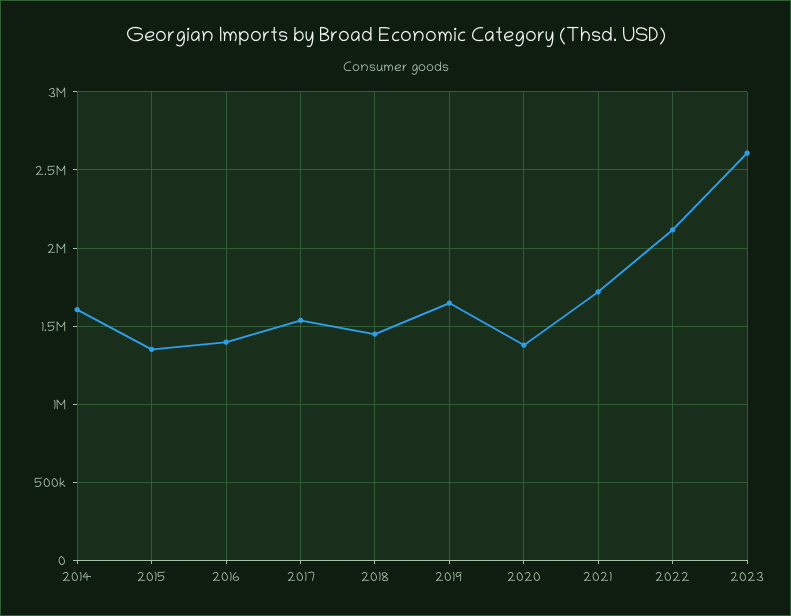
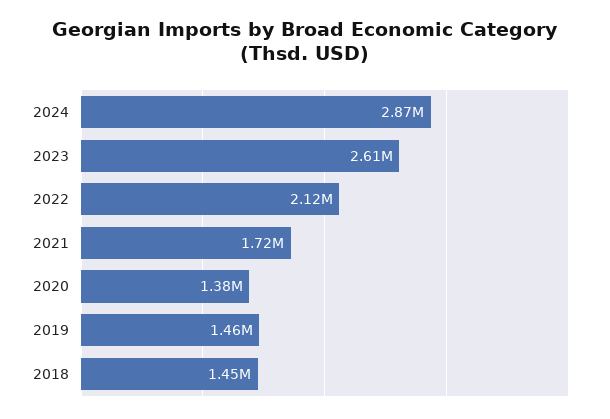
2014: 1600000 -> none
2015: 1350000 -> none
2016: 1400000 -> none
2017: 1550000 -> none
2019: 1650000 -> 1460000
2024: none -> 2870000

